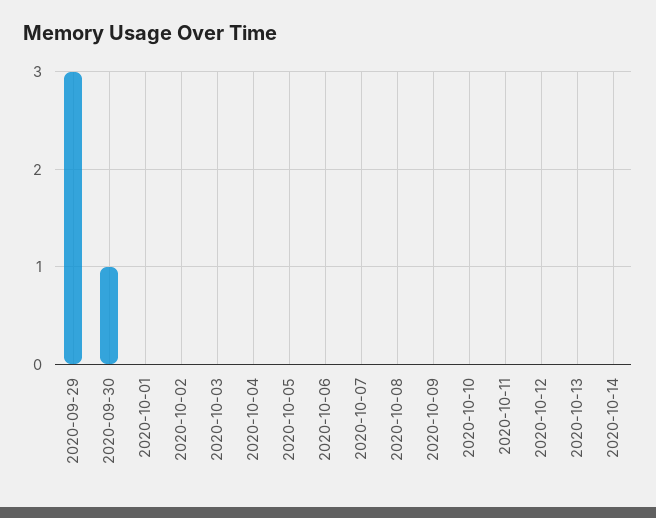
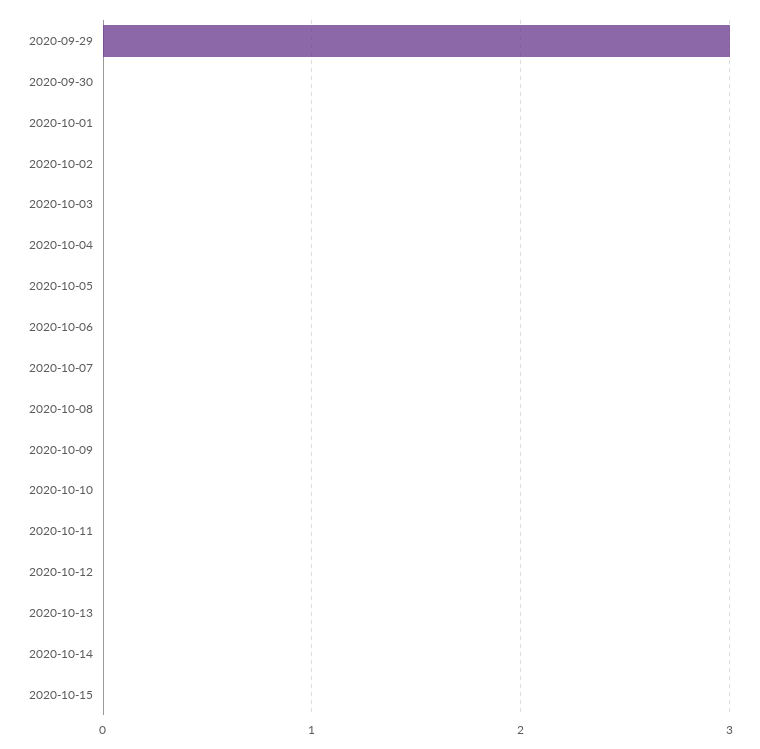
2020-09-30: 1 -> 0
2020-10-15: none -> 0

